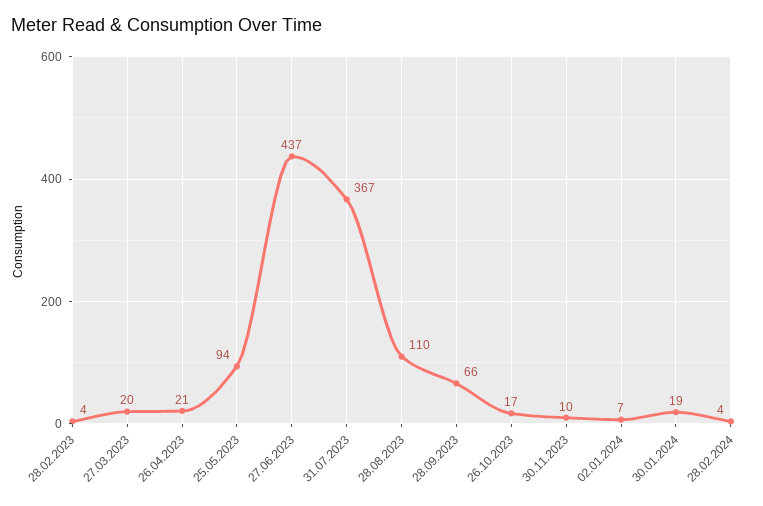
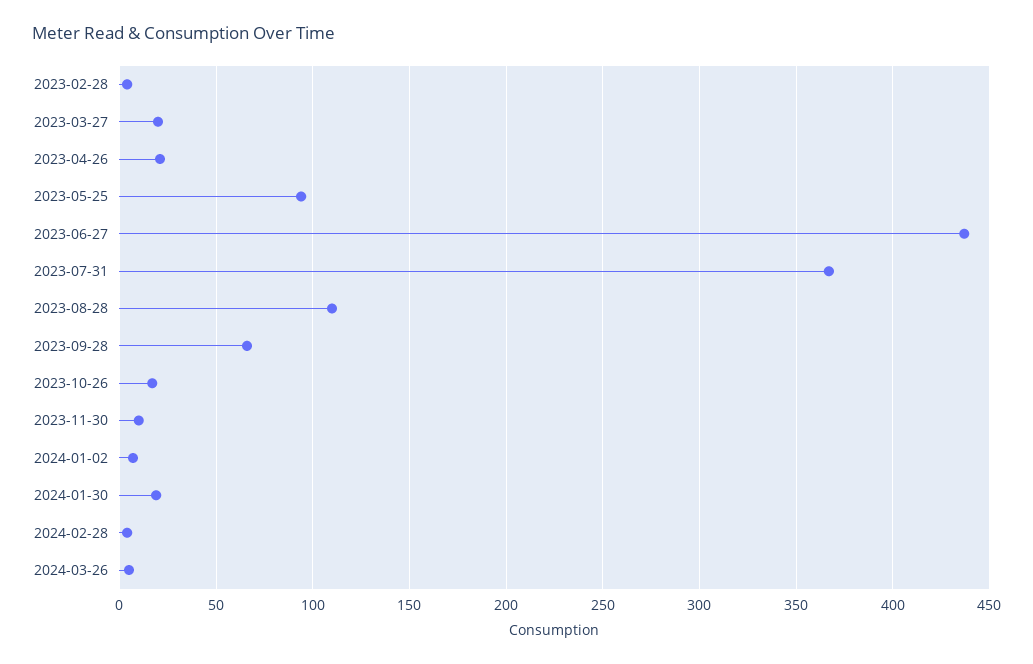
2024-03-26: none -> 5

